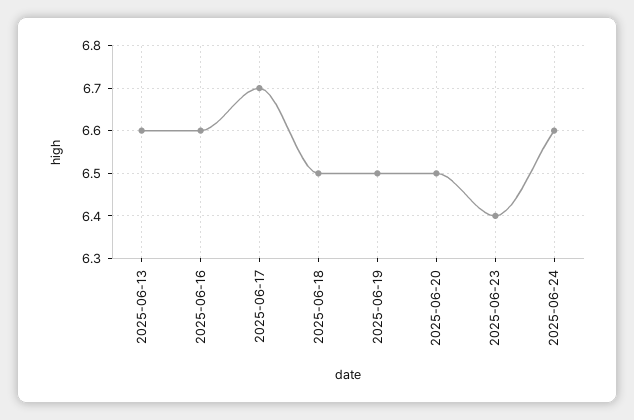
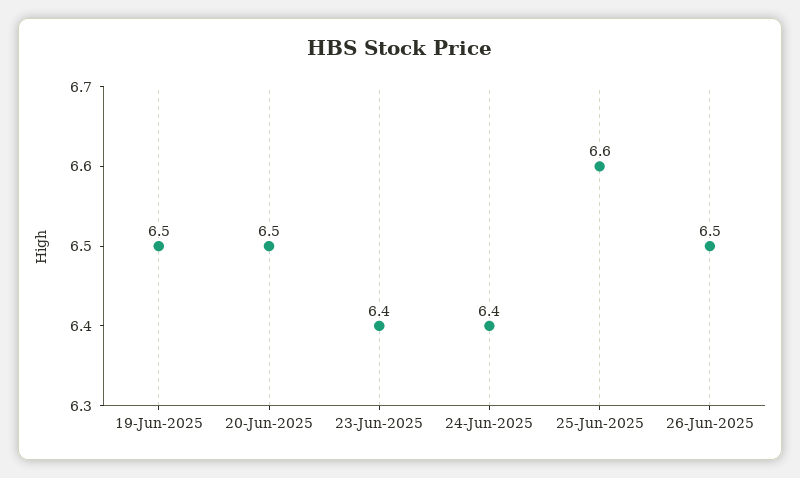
2025-06-13: 6.6 -> none
2025-06-16: 6.6 -> none
2025-06-17: 6.7 -> none
2025-06-18: 6.5 -> none
2025-06-24: 6.6 -> 6.4
25-Jun-2025: none -> 6.6
26-Jun-2025: none -> 6.5

